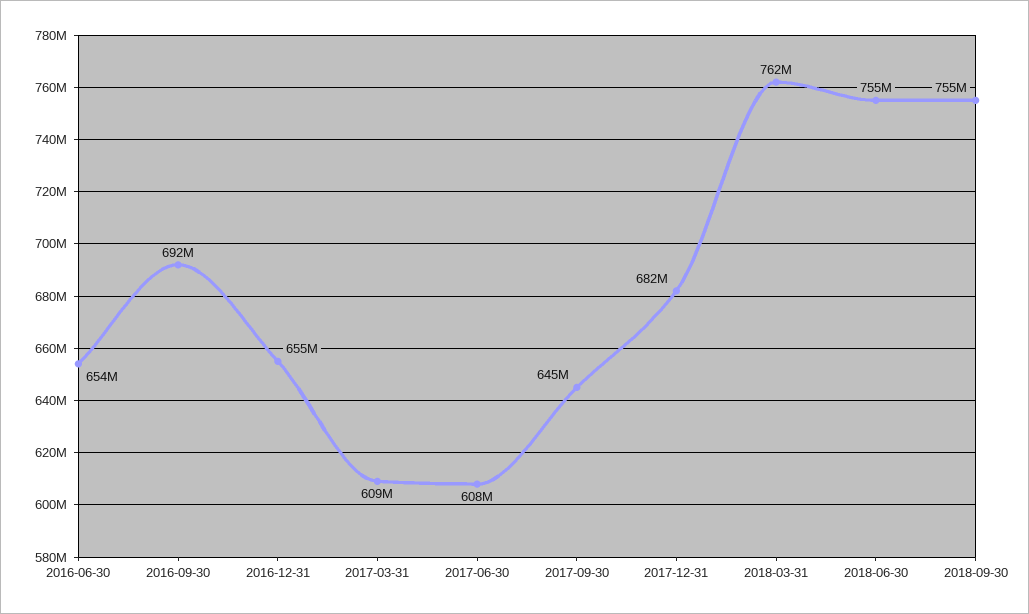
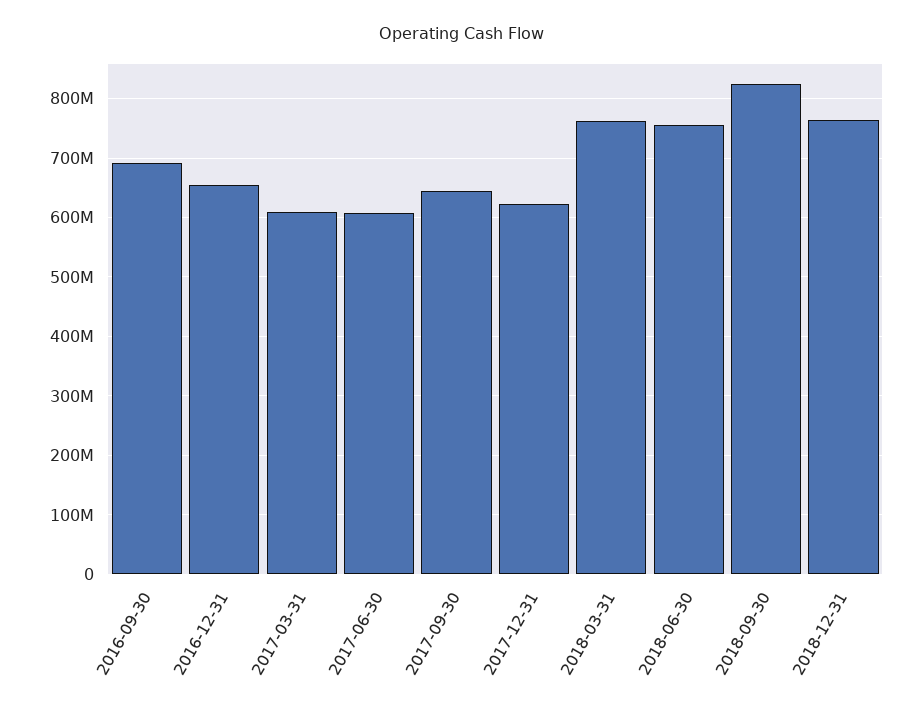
2016-06-30: 654000000 -> none
2017-12-31: 682000000 -> 620000000
2018-09-30: 755000000 -> 820000000
2018-12-31: none -> 760000000

